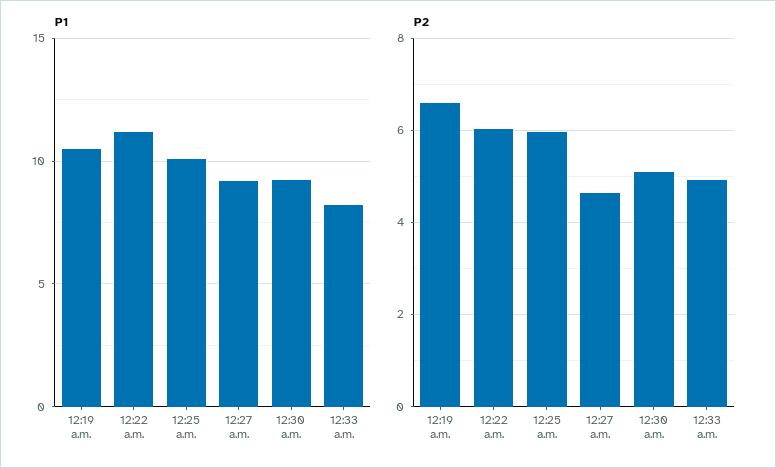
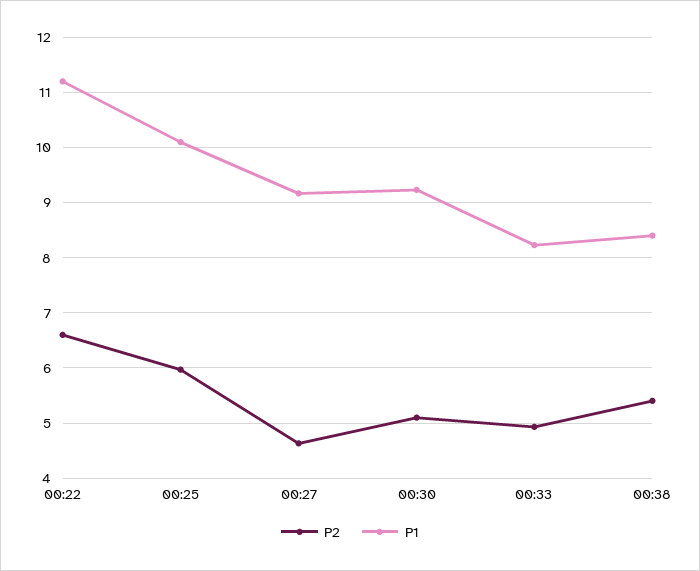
P1, 12:19 a.m.: 10.5 -> none
P2, 12:19 a.m.: 6.6 -> none
P2, 12:22 a.m.: 6 -> 6.6
P2, 00:38: none -> 5.4
P1, 00:38: none -> 8.4

